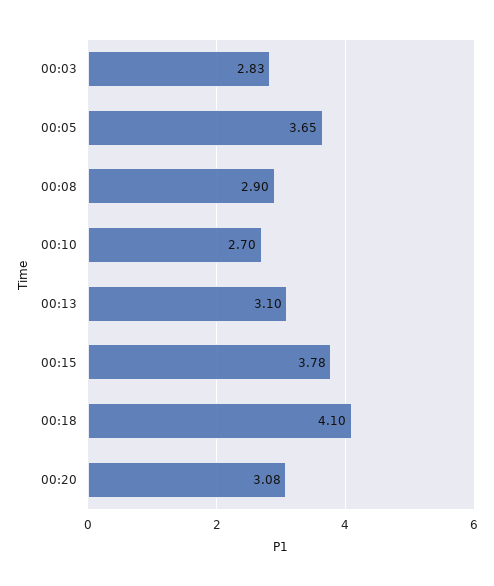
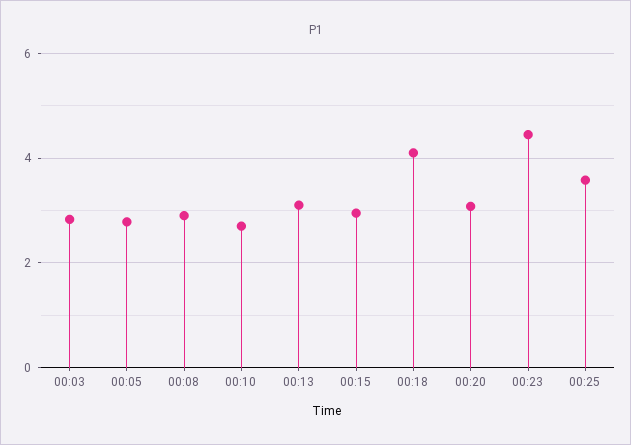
00:05: 3.65 -> 2.8
00:15: 3.78 -> 3
00:23: none -> 4.4
00:25: none -> 3.6

